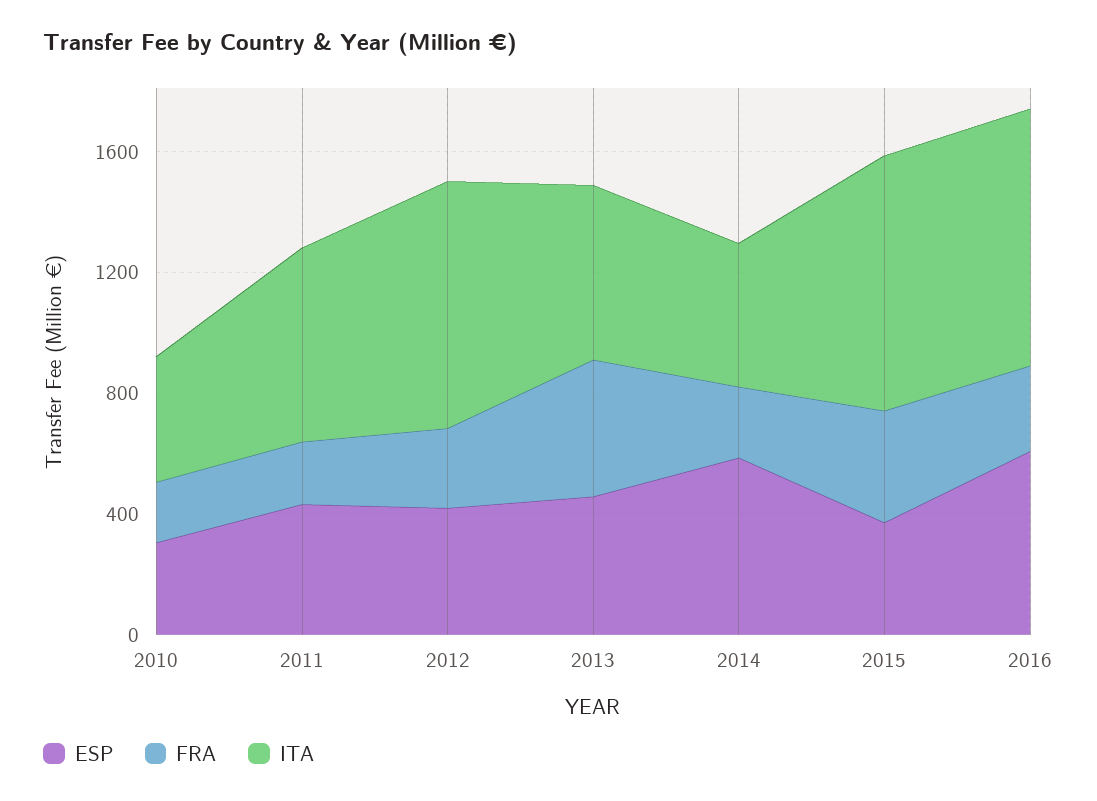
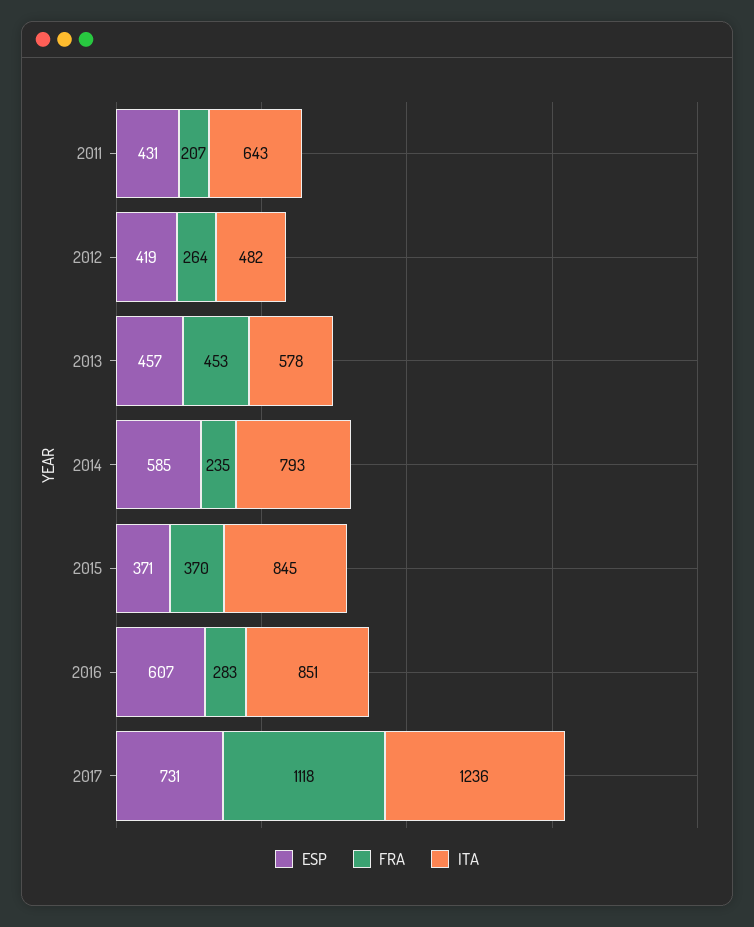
ESP, 2010: 300 -> none
FRA, 2010: 200 -> none
ITA, 2010: 400 -> none
ITA, 2012: 800 -> 482
ITA, 2014: 500 -> 793
ESP, 2017: none -> 731
FRA, 2017: none -> 1118
ITA, 2017: none -> 1236

